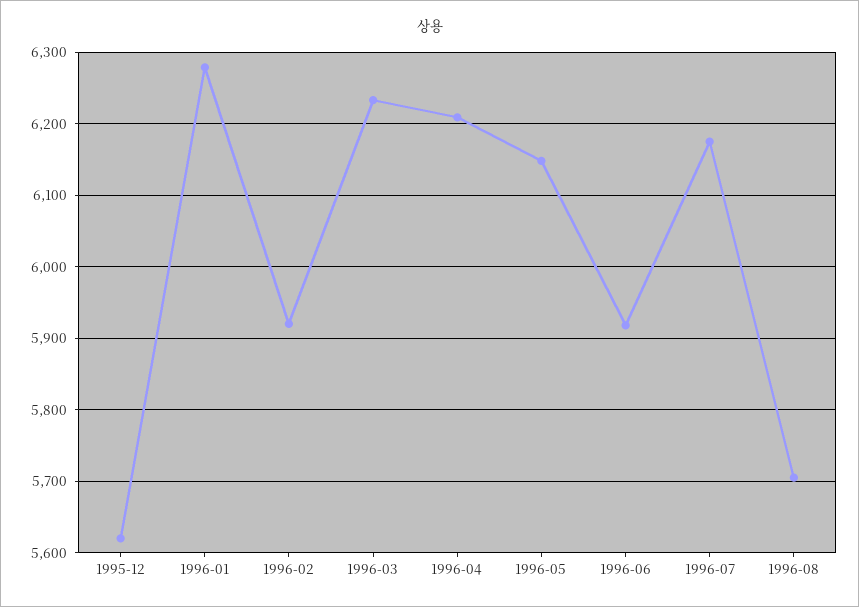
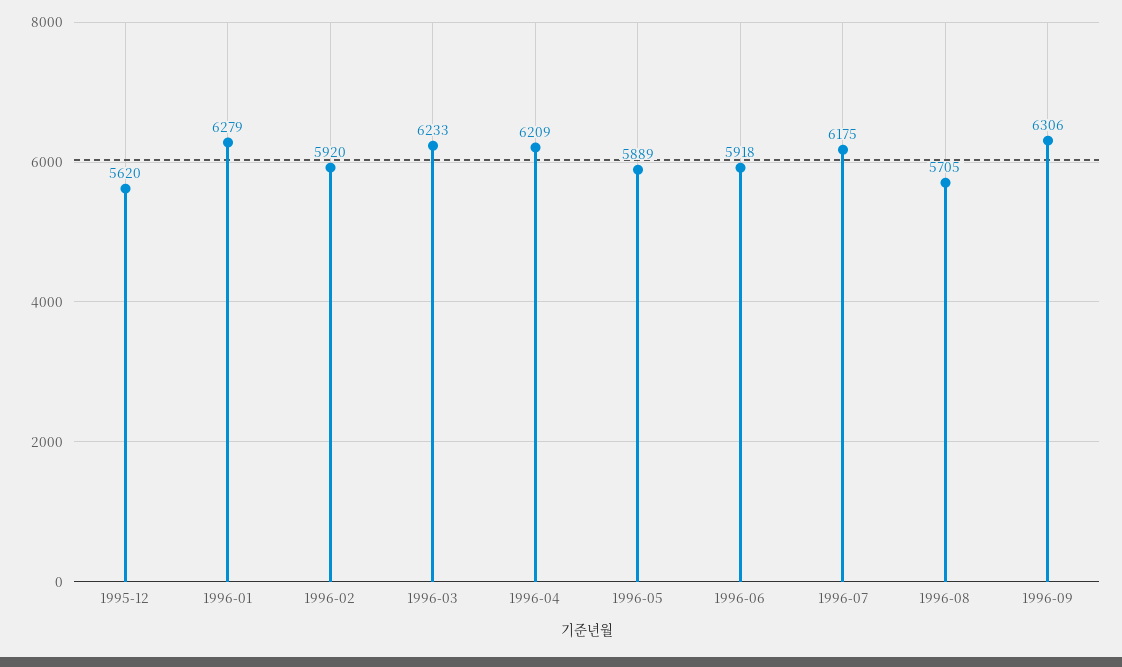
1996-05: 6150 -> 5889
1996-09: none -> 6306

